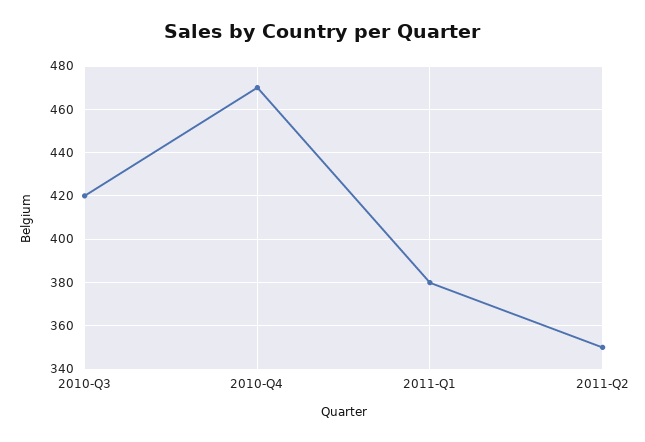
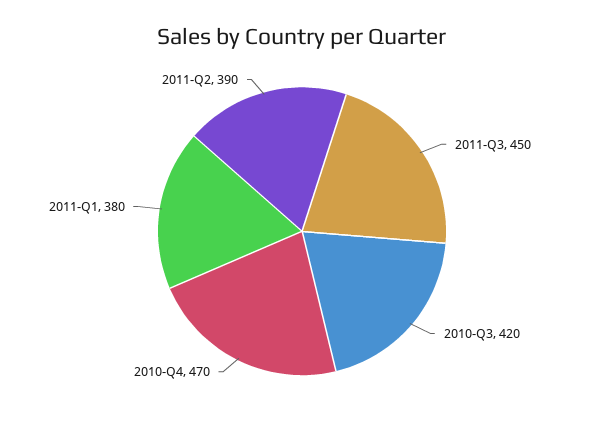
2011-Q2: 350 -> 390
2011-Q3: none -> 450

